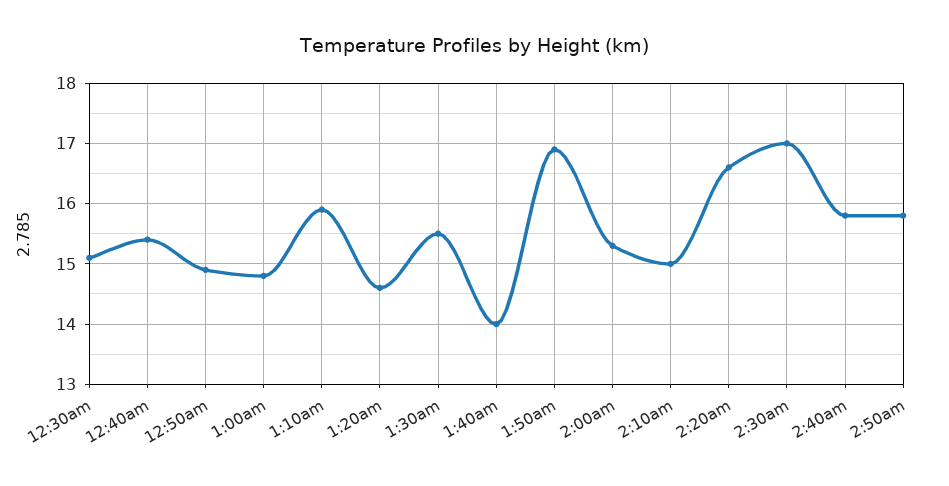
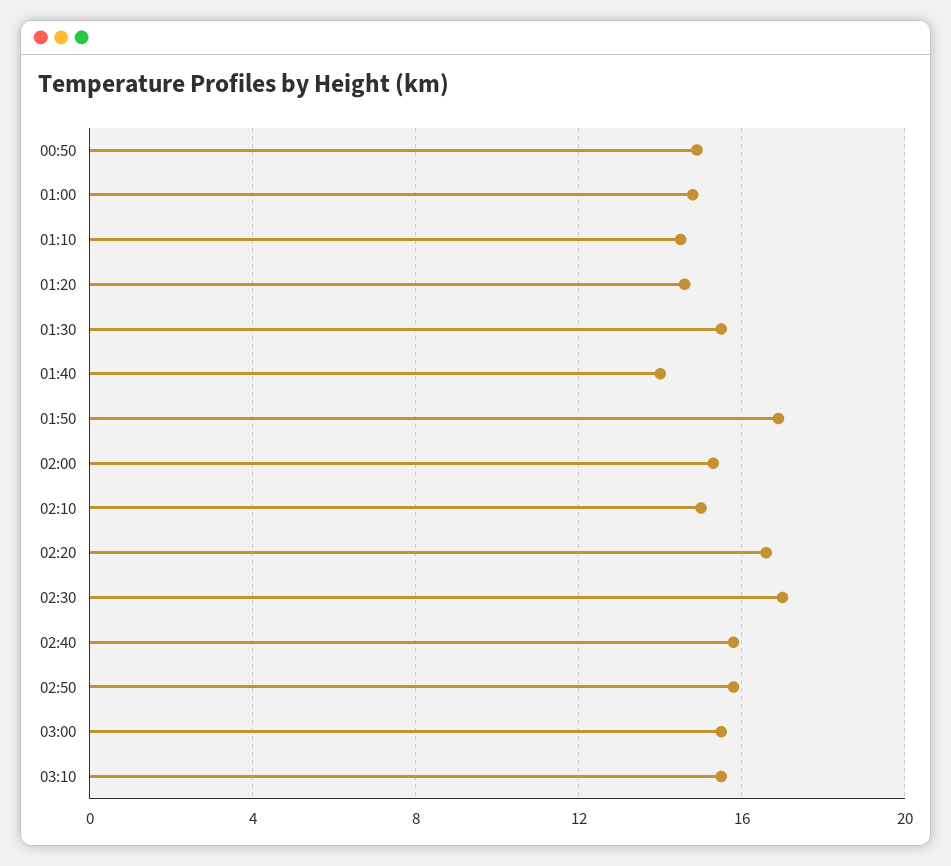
12:30am: 15.1 -> none
12:40am: 15.4 -> none
1:10am: 15.9 -> 14.5
03:00: none -> 15.5
03:10: none -> 15.5

